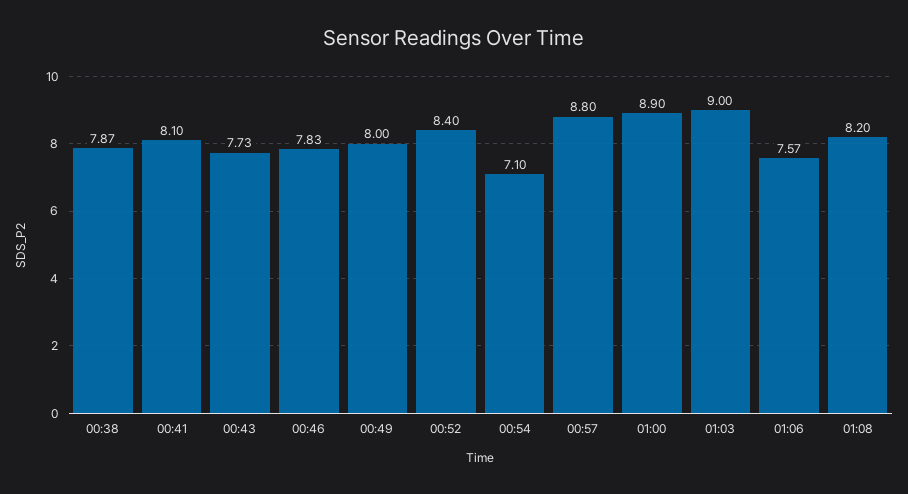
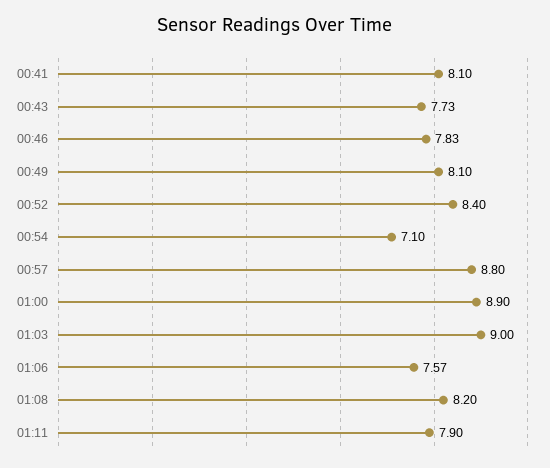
00:38: 7.87 -> none
00:49: 8 -> 8.1
01:11: none -> 7.9

